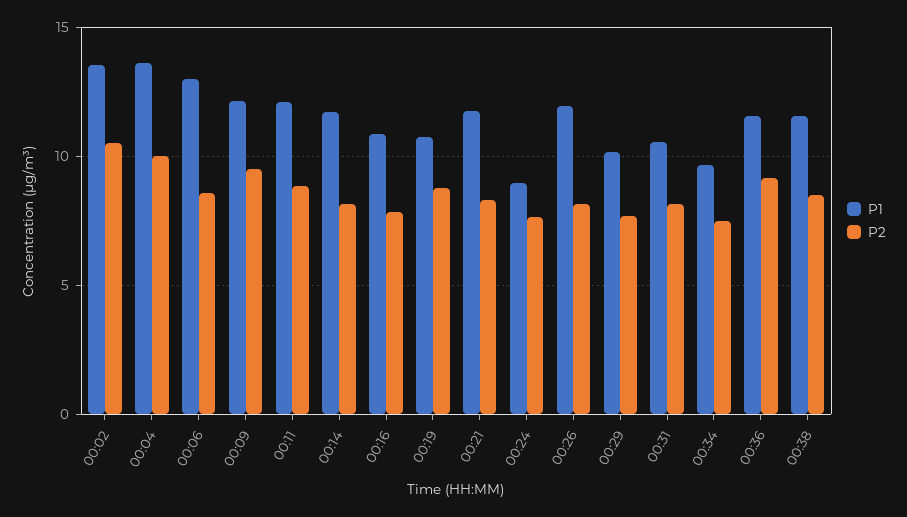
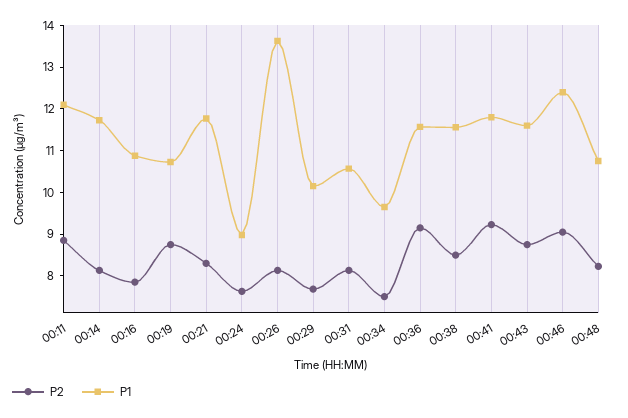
P1, 00:02: 13.5 -> none
P2, 00:02: 10.5 -> none
P1, 00:04: 13.5 -> none
P2, 00:04: 10 -> none
P1, 00:06: 13 -> none
P2, 00:06: 8.5 -> none
P1, 00:09: 12 -> none
P2, 00:09: 9.5 -> none
P1, 00:26: 12 -> 13.6
P2, 00:41: none -> 9.2
P1, 00:41: none -> 11.8
P2, 00:43: none -> 8.8
P1, 00:43: none -> 11.6
P2, 00:46: none -> 9
P1, 00:46: none -> 12.4
P2, 00:48: none -> 8.2
P1, 00:48: none -> 10.8

